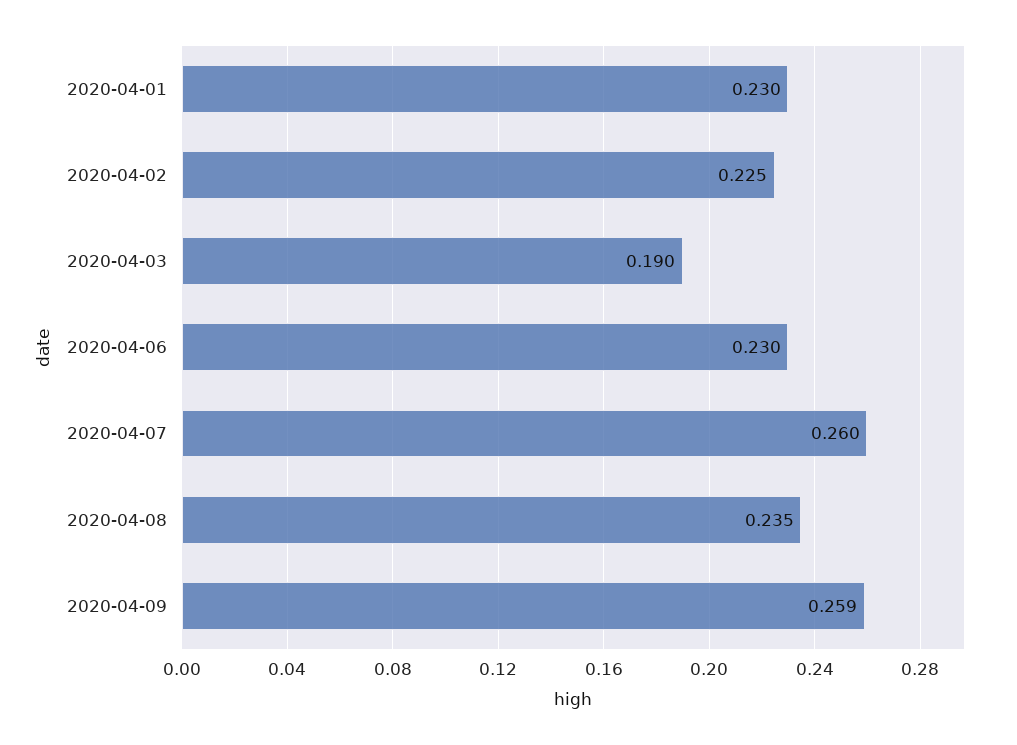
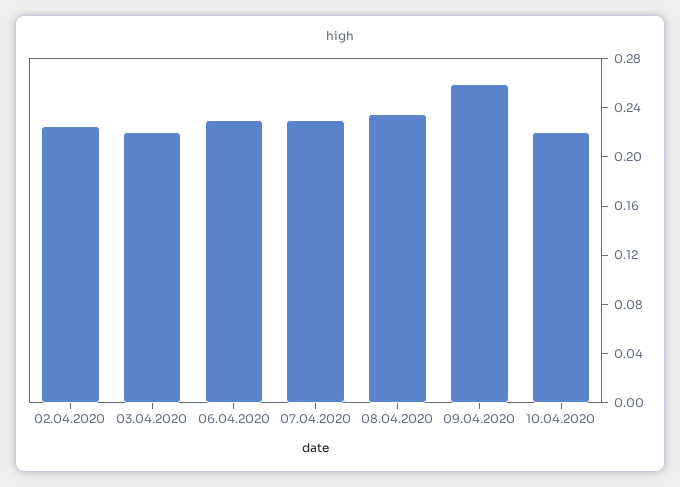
2020-04-01: 0.23 -> none
2020-04-03: 0.19 -> 0.22
2020-04-07: 0.26 -> 0.23
10.04.2020: none -> 0.22

